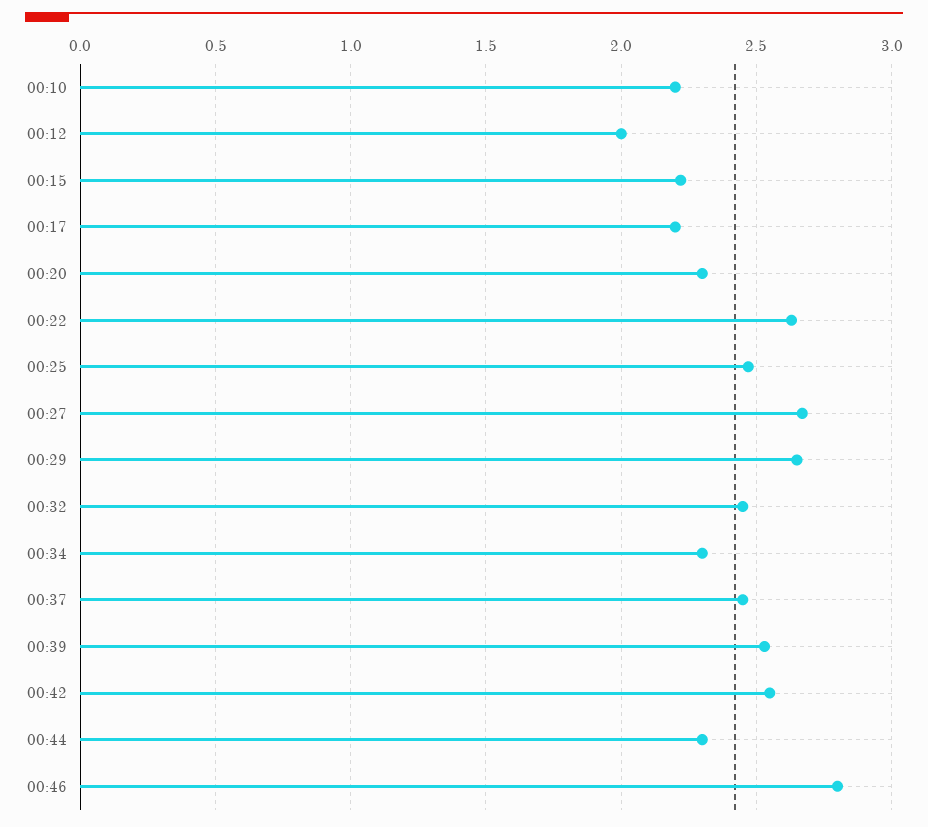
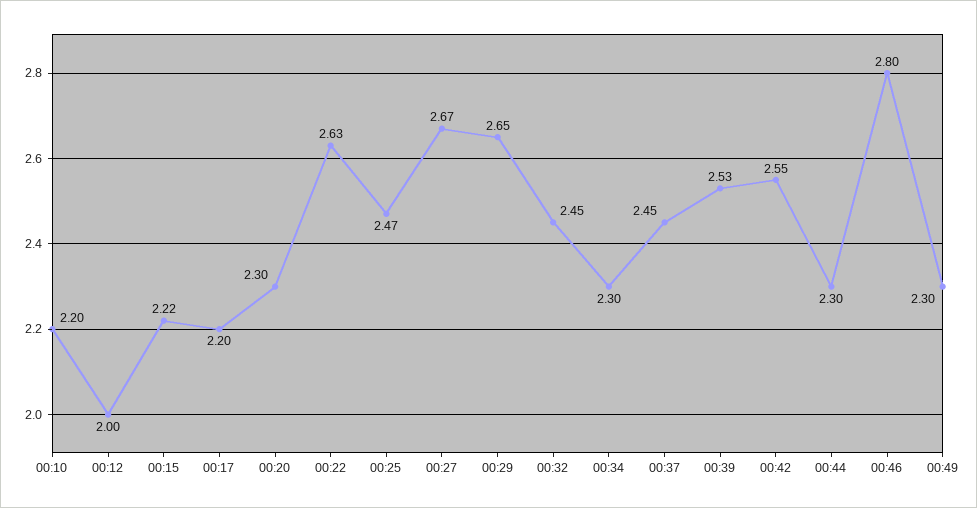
00:49: none -> 2.3

